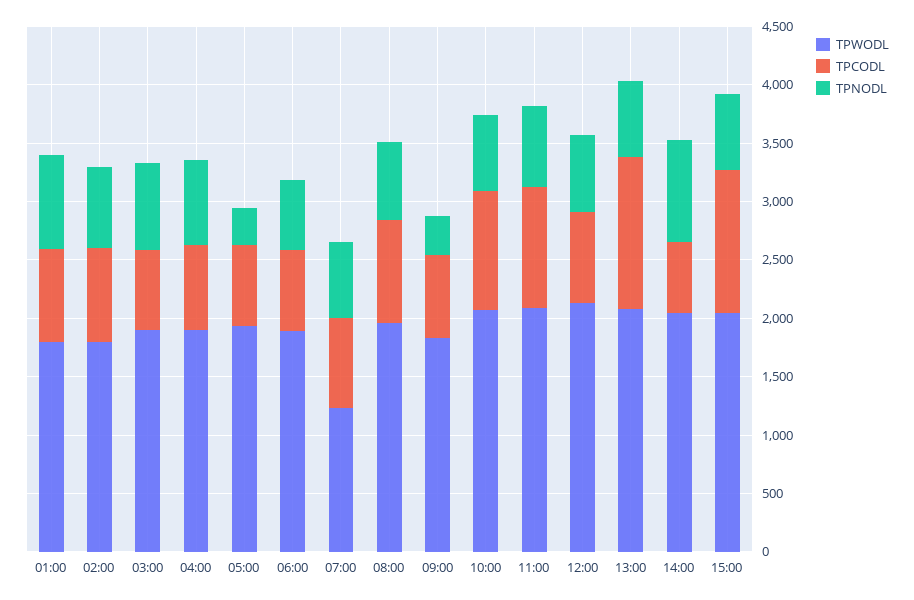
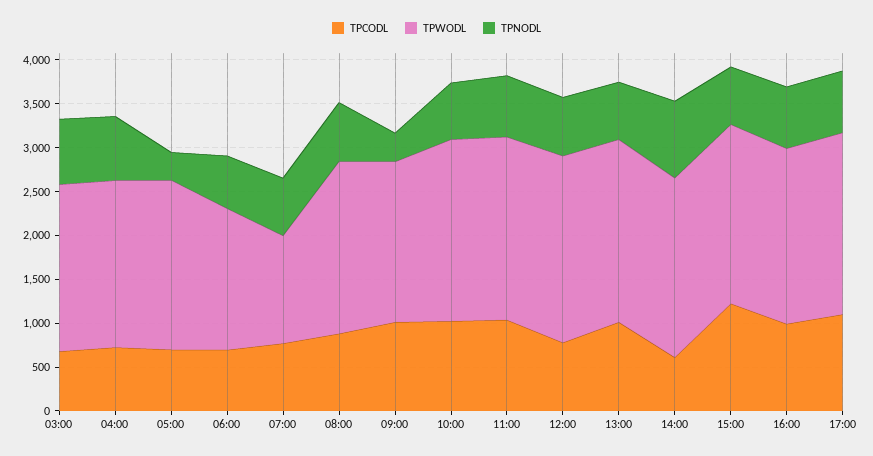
TPWODL, 01:00: 1800 -> none
TPCODL, 01:00: 800 -> none
TPNODL, 01:00: 800 -> none
TPWODL, 02:00: 1800 -> none
TPCODL, 02:00: 800 -> none
TPNODL, 02:00: 700 -> none
TPWODL, 06:00: 1900 -> 1600
TPCODL, 09:00: 700 -> 1000
TPCODL, 13:00: 1300 -> 1000
TPCODL, 16:00: none -> 1000
TPWODL, 16:00: none -> 2000
TPNODL, 16:00: none -> 700
TPCODL, 17:00: none -> 1100
TPWODL, 17:00: none -> 2100
TPNODL, 17:00: none -> 700

